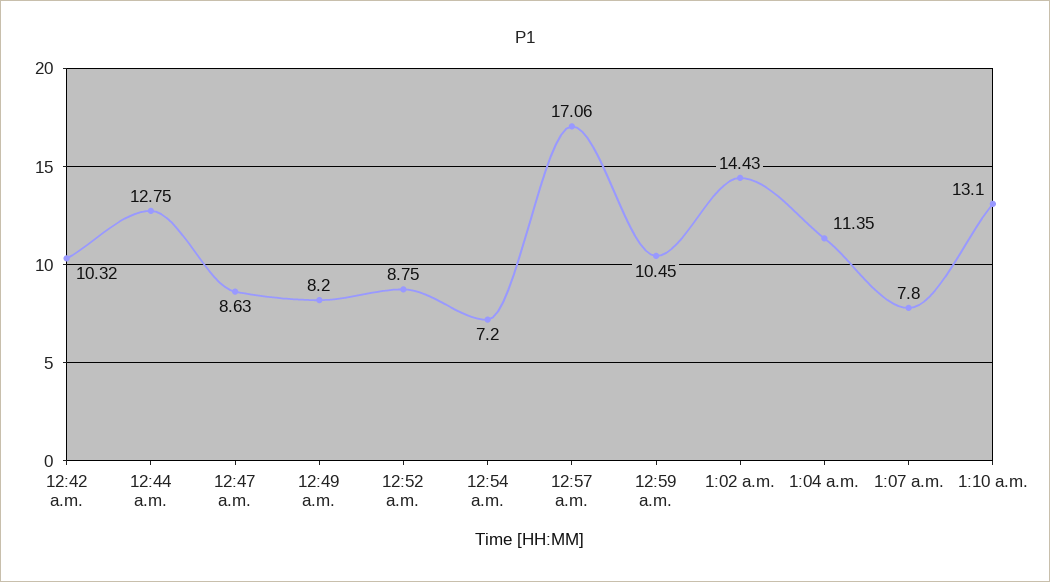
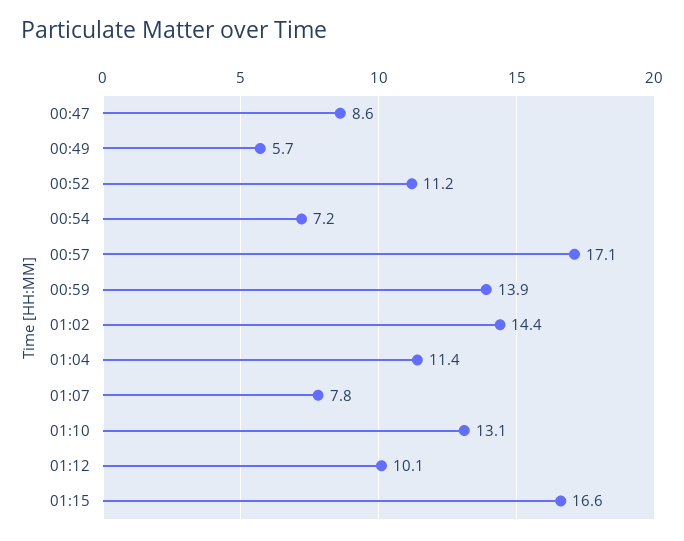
12:42 a.m.: 10.32 -> none
12:44 a.m.: 12.75 -> none
12:49 a.m.: 8.2 -> 5.7
12:52 a.m.: 8.75 -> 11.2
12:59 a.m.: 10.45 -> 13.9
01:12: none -> 10.1
01:15: none -> 16.6

